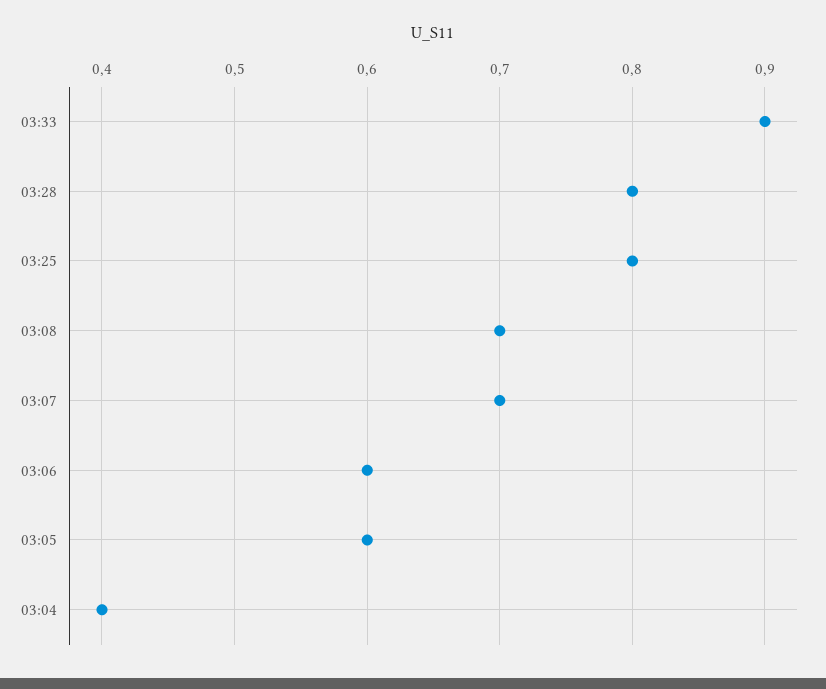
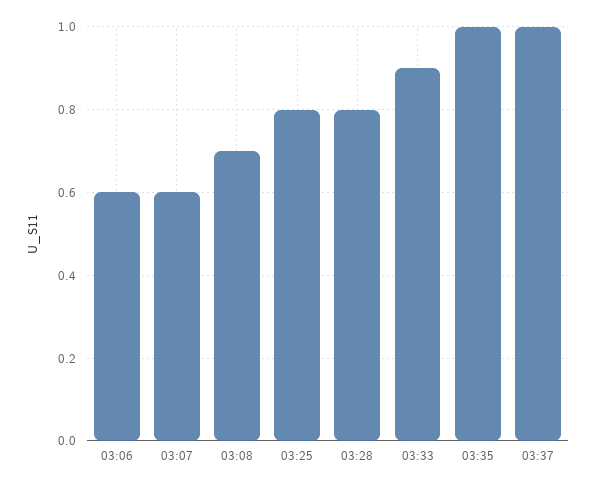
03:07: 0.7 -> 0.6
03:05: 0.6 -> none
03:04: 0.4 -> none
03:35: none -> 1
03:37: none -> 1

